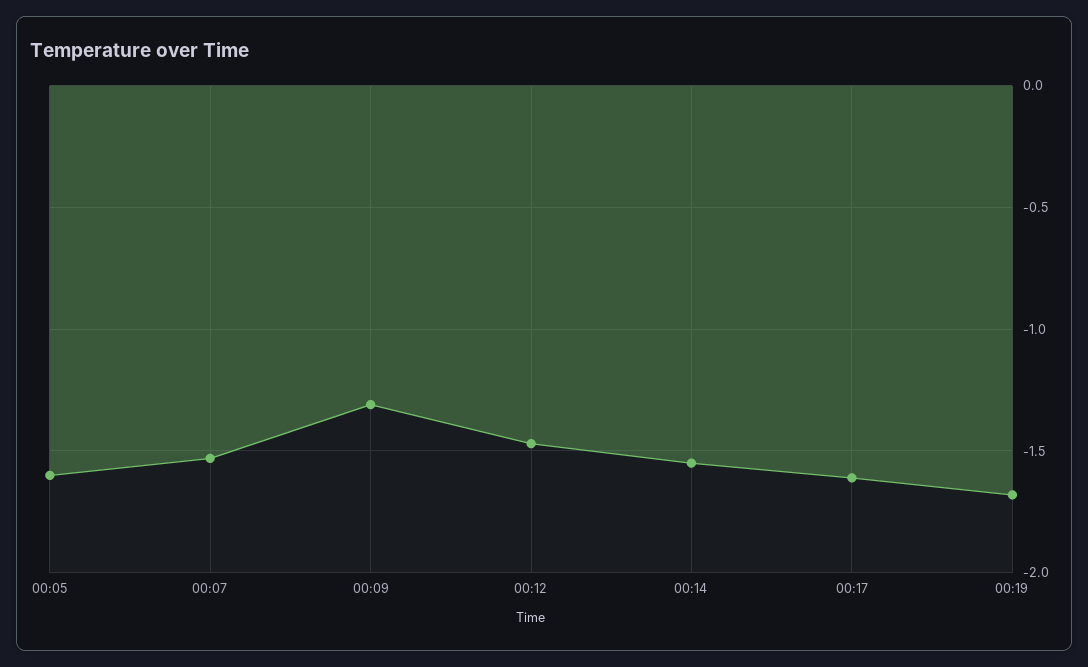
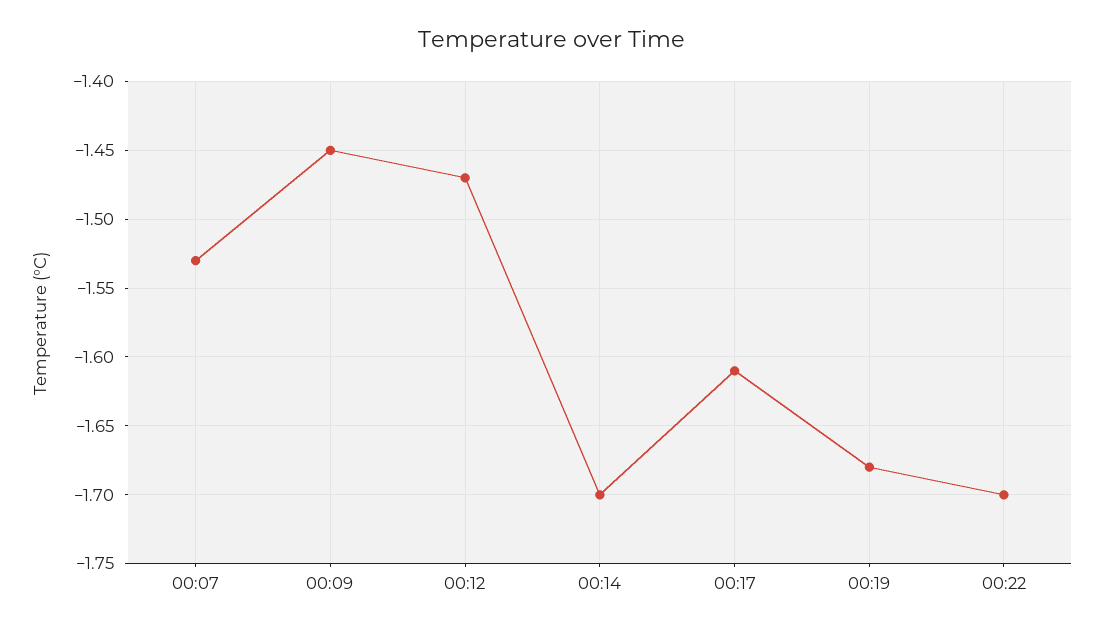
00:05: -1.6 -> none
00:09: -1.3 -> -1.45
00:14: -1.55 -> -1.7
00:22: none -> -1.7

